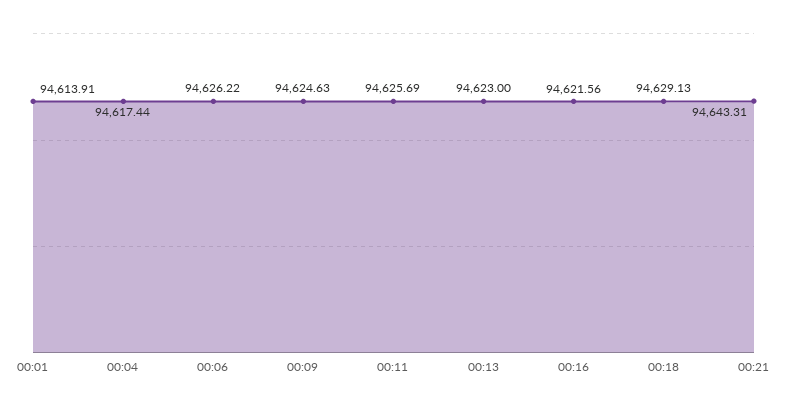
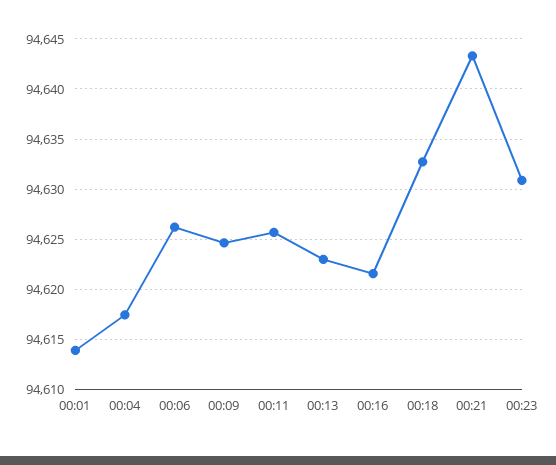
00:18: 94629.13 -> 94633
00:23: none -> 94631

